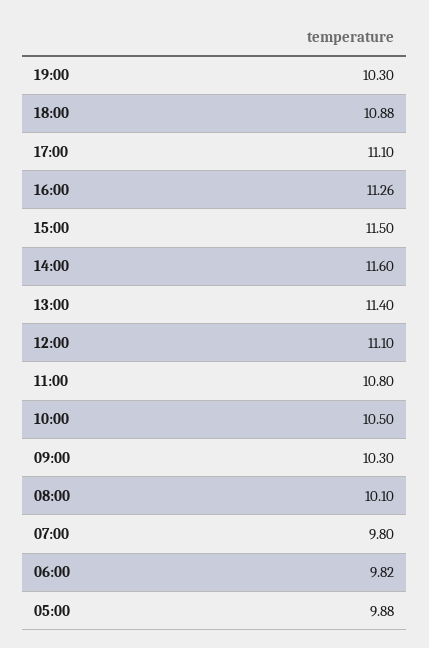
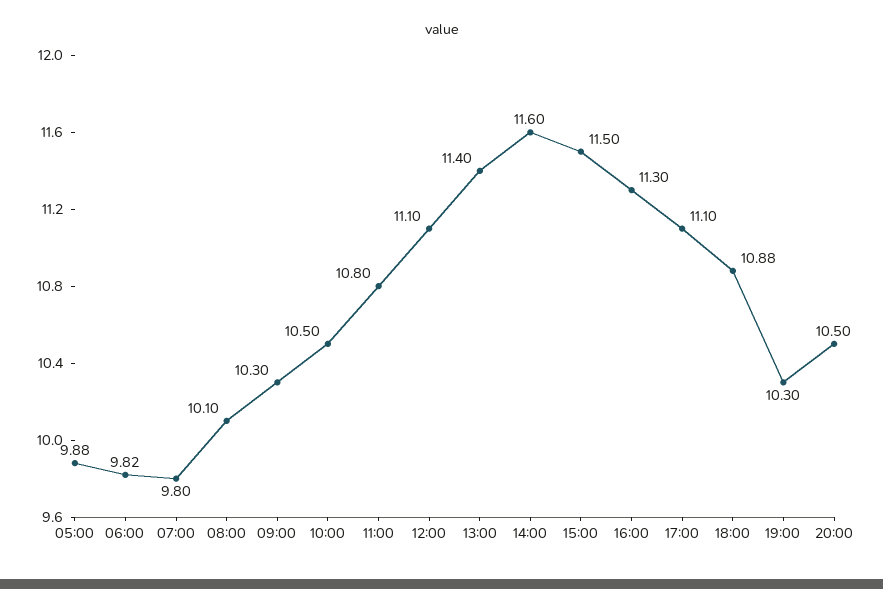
16:00: 11.26 -> 11.3
20:00: none -> 10.5

